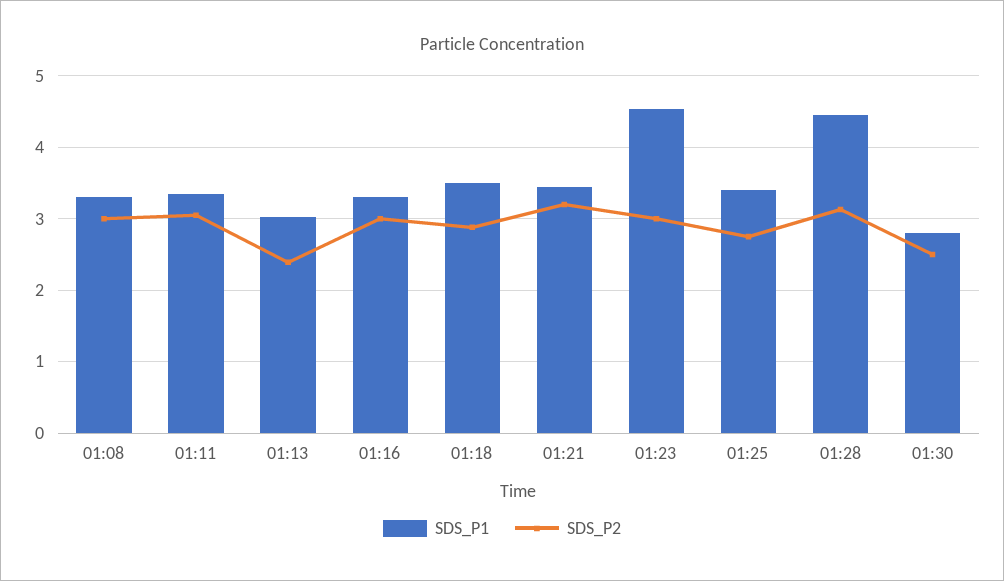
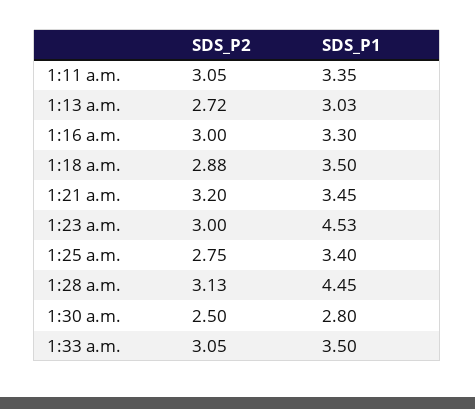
SDS_P1, 01:08: 3.3 -> none
SDS_P2, 01:08: 3 -> none
SDS_P2, 01:13: 2.4 -> 2.72
SDS_P2, 1:33 a.m.: none -> 3.05
SDS_P1, 1:33 a.m.: none -> 3.5

